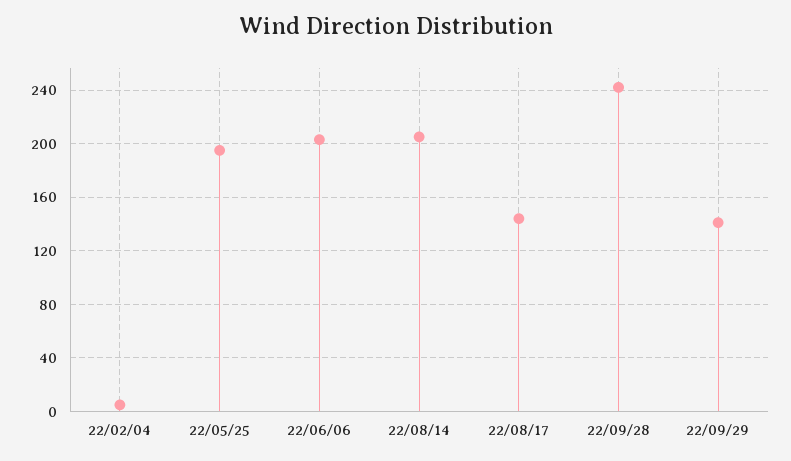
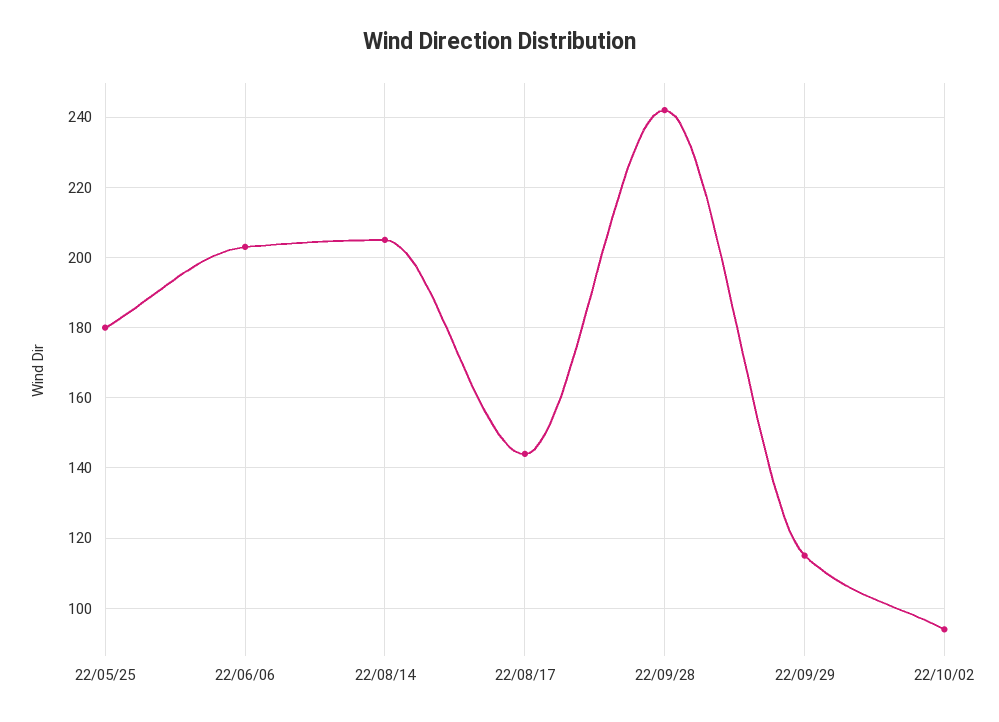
22/02/04: 5 -> none
22/05/25: 195 -> 180
22/09/29: 140 -> 115
22/10/02: none -> 95

